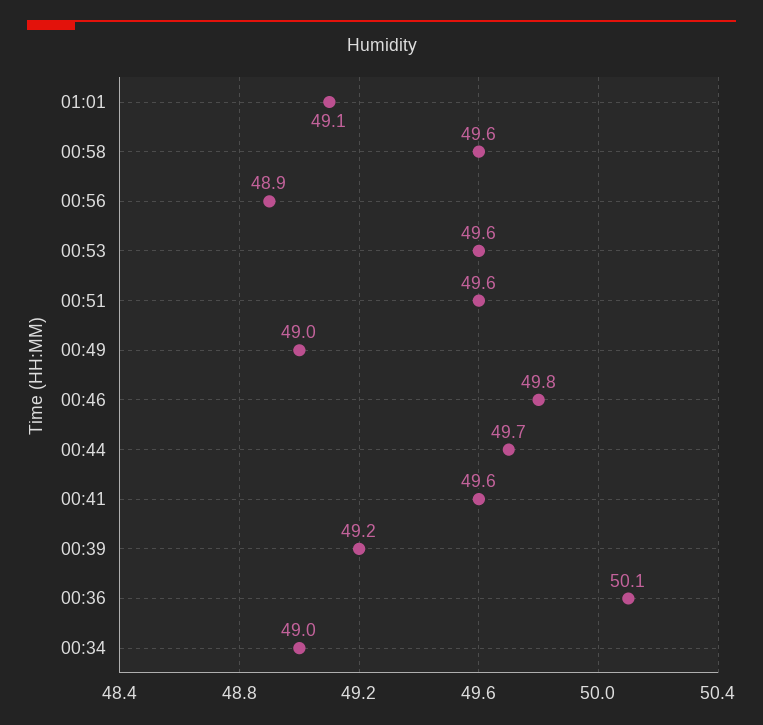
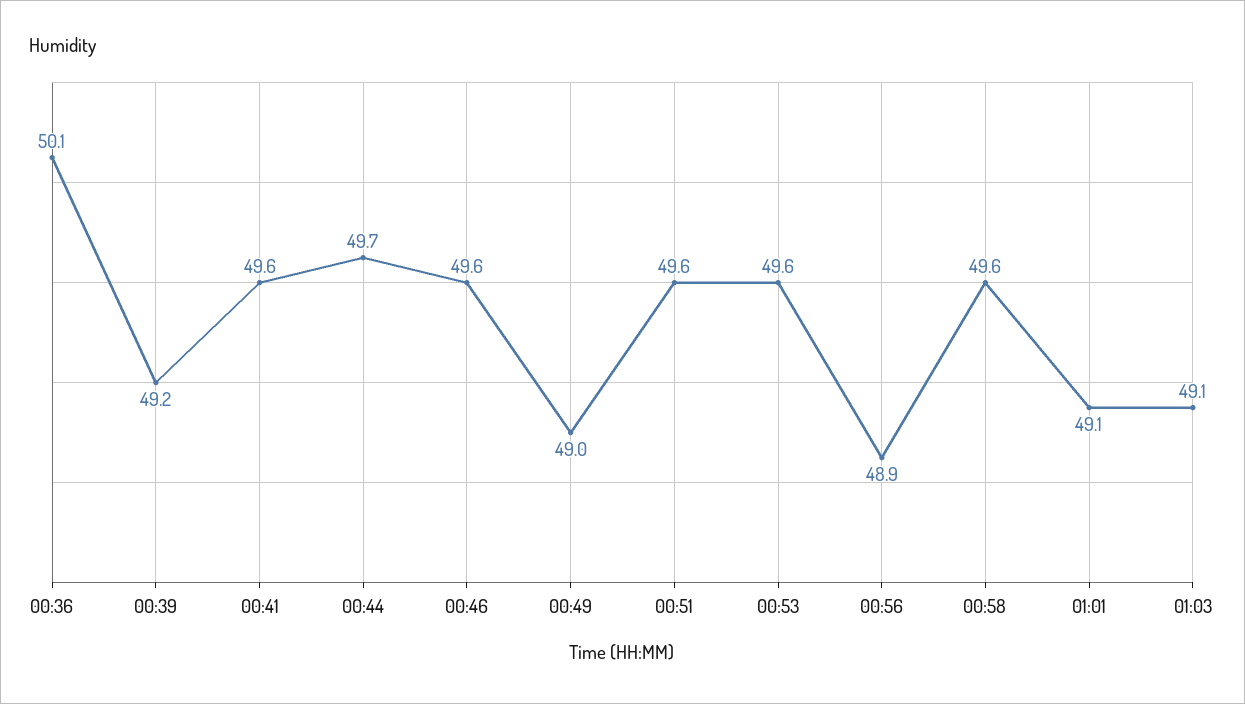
00:46: 49.8 -> 49.6
00:34: 49 -> none
01:03: none -> 49.1

